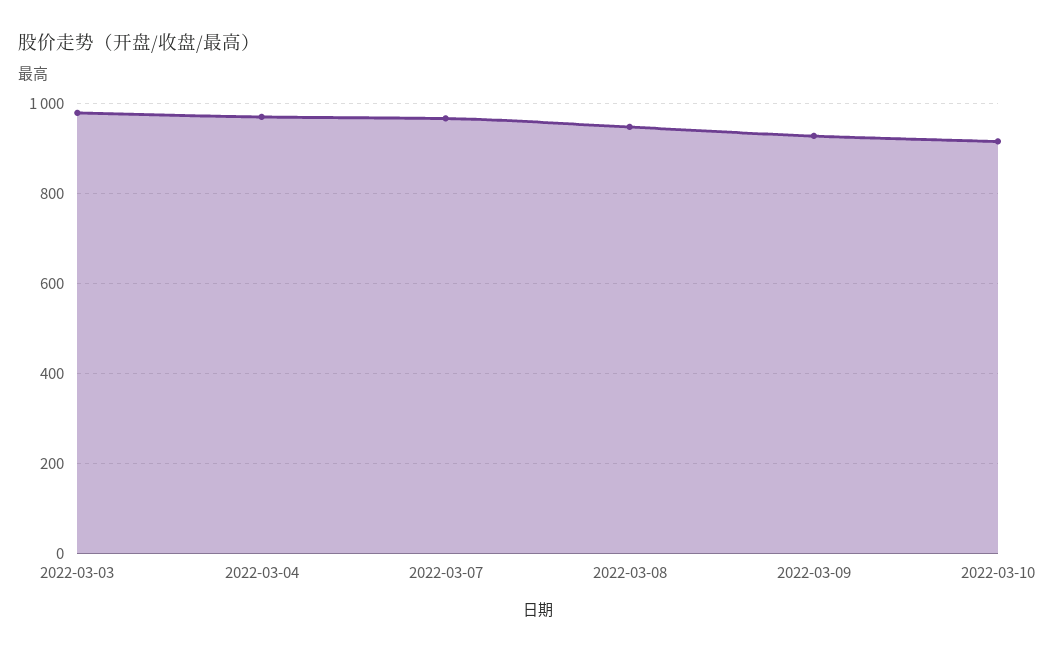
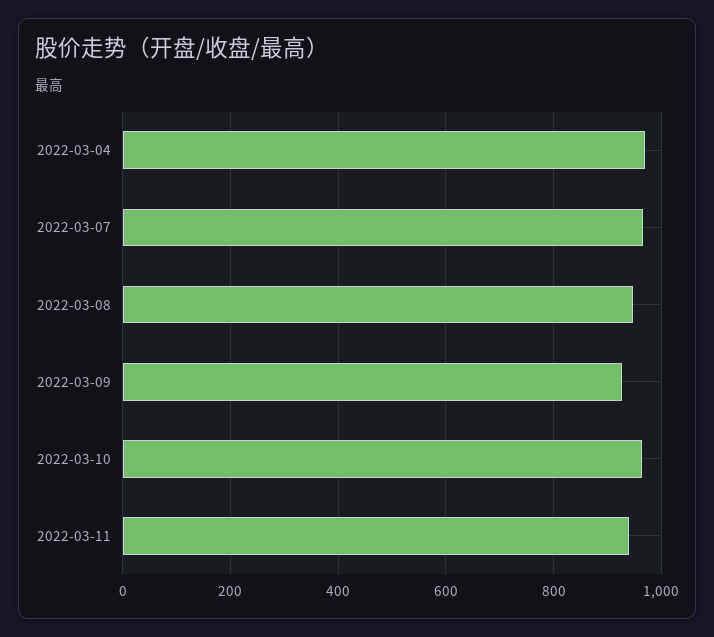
2022-03-03: 980 -> none
2022-03-10: 920 -> 960
2022-03-11: none -> 940

